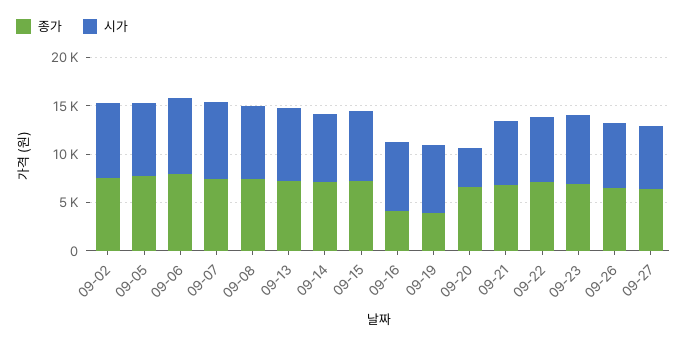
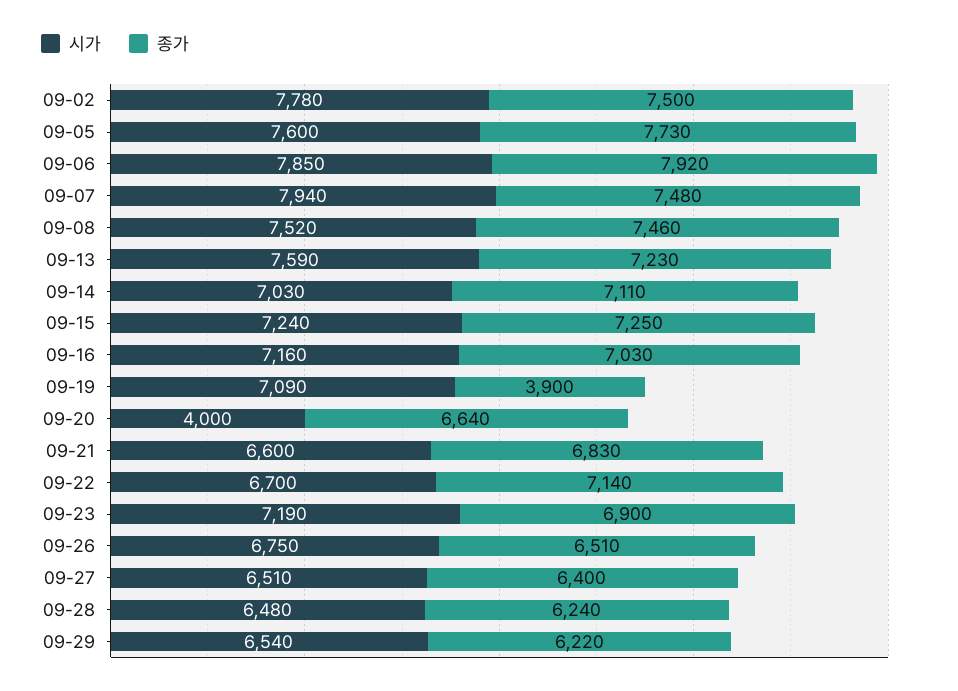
종가, 09-16: 4000 -> 7030
시가, 09-28: none -> 6480
종가, 09-28: none -> 6240
시가, 09-29: none -> 6540
종가, 09-29: none -> 6220

